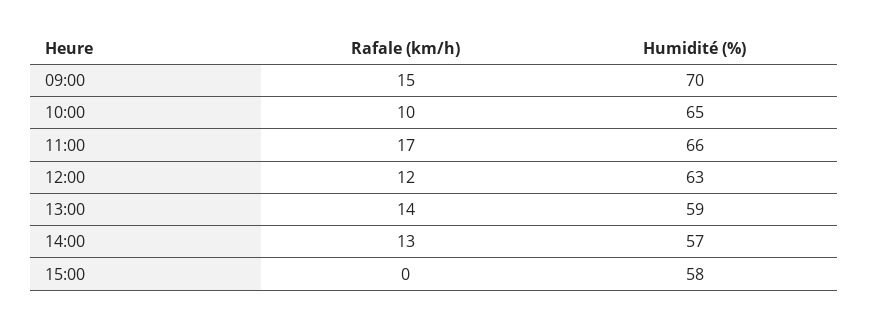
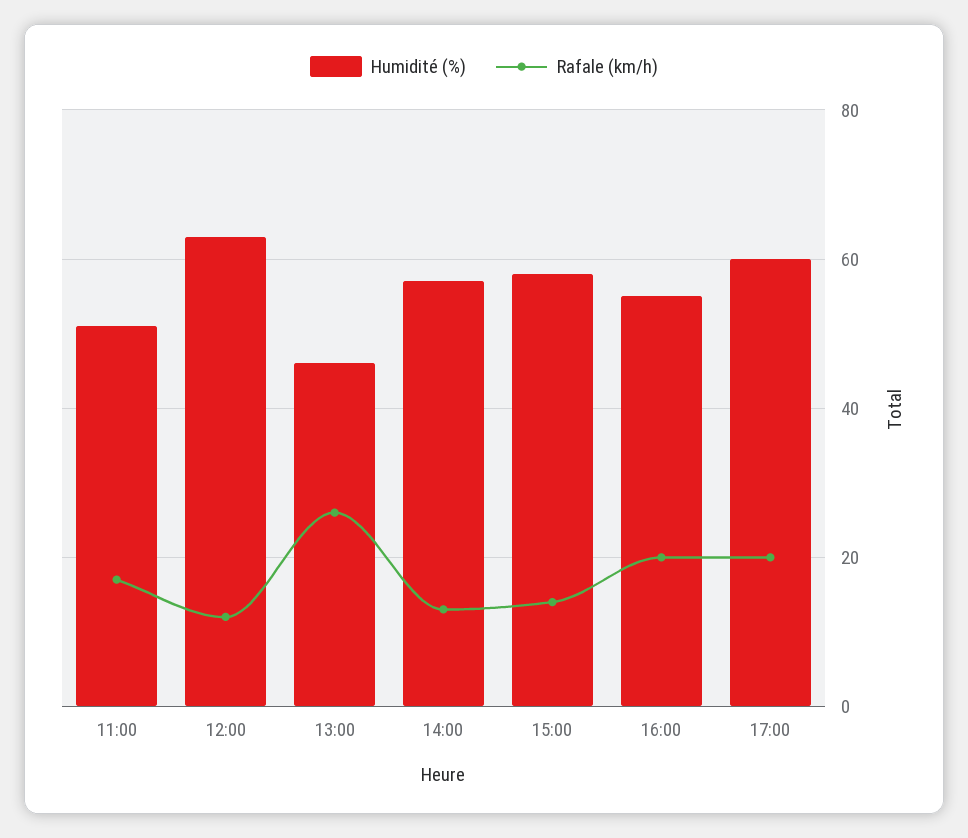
Rafale (km/h), 09:00: 15 -> none
Humidité (%), 09:00: 70 -> none
Rafale (km/h), 10:00: 10 -> none
Humidité (%), 10:00: 65 -> none
Humidité (%), 11:00: 66 -> 50
Rafale (km/h), 13:00: 14 -> 25
Humidité (%), 13:00: 59 -> 45
Rafale (km/h), 15:00: 0 -> 15
Humidité (%), 16:00: none -> 55
Rafale (km/h), 16:00: none -> 20
Humidité (%), 17:00: none -> 60
Rafale (km/h), 17:00: none -> 20

